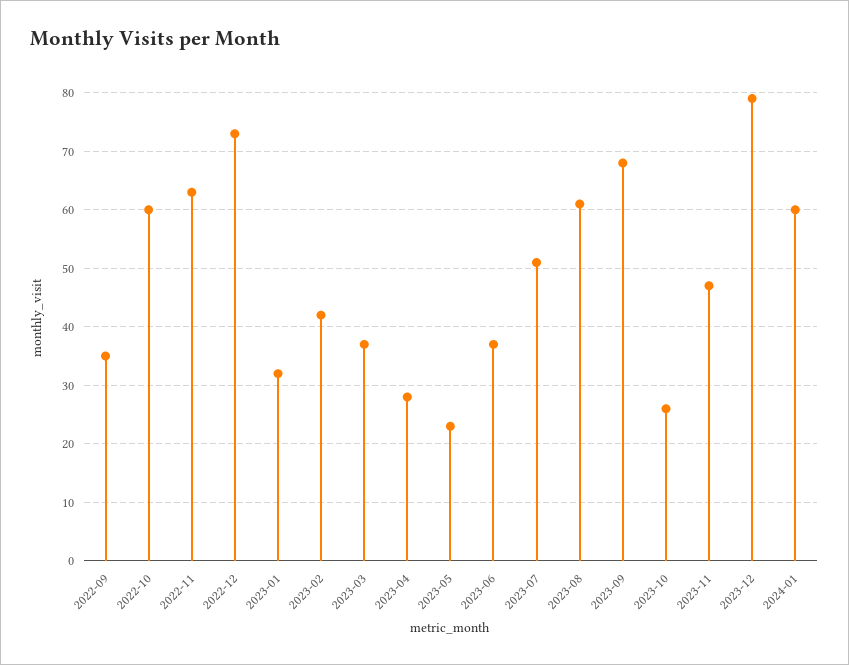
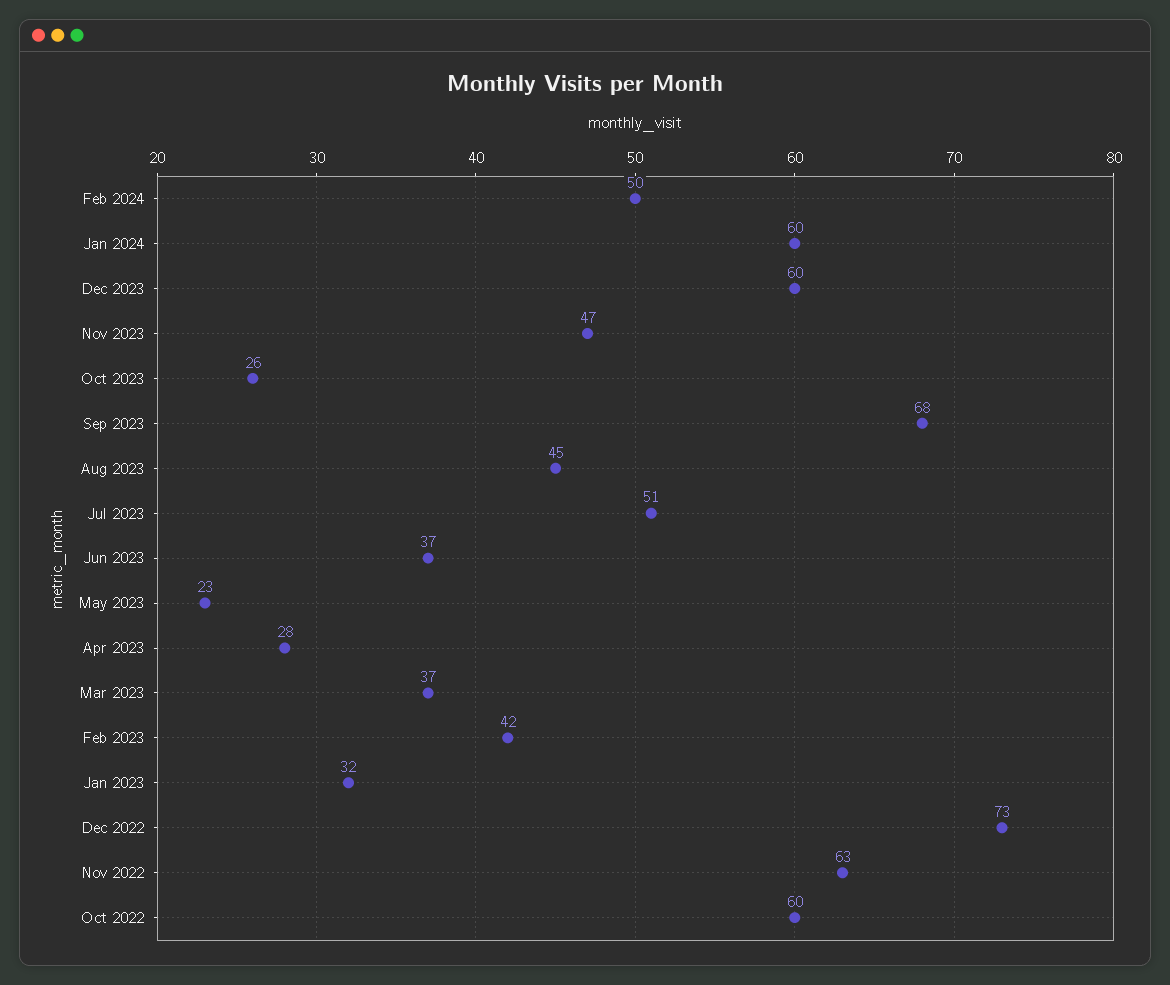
2022-09: 35 -> none
2023-08: 60 -> 45
2023-12: 80 -> 60
Feb 2024: none -> 50

